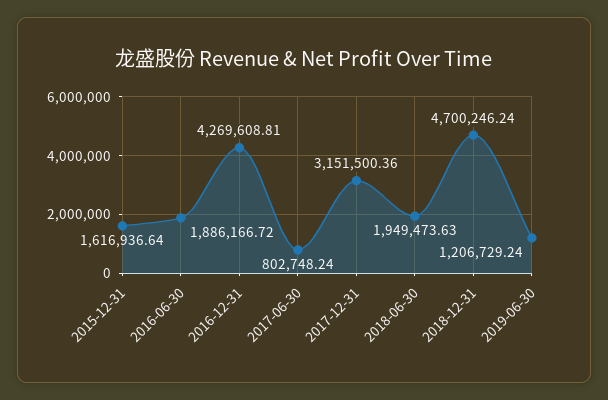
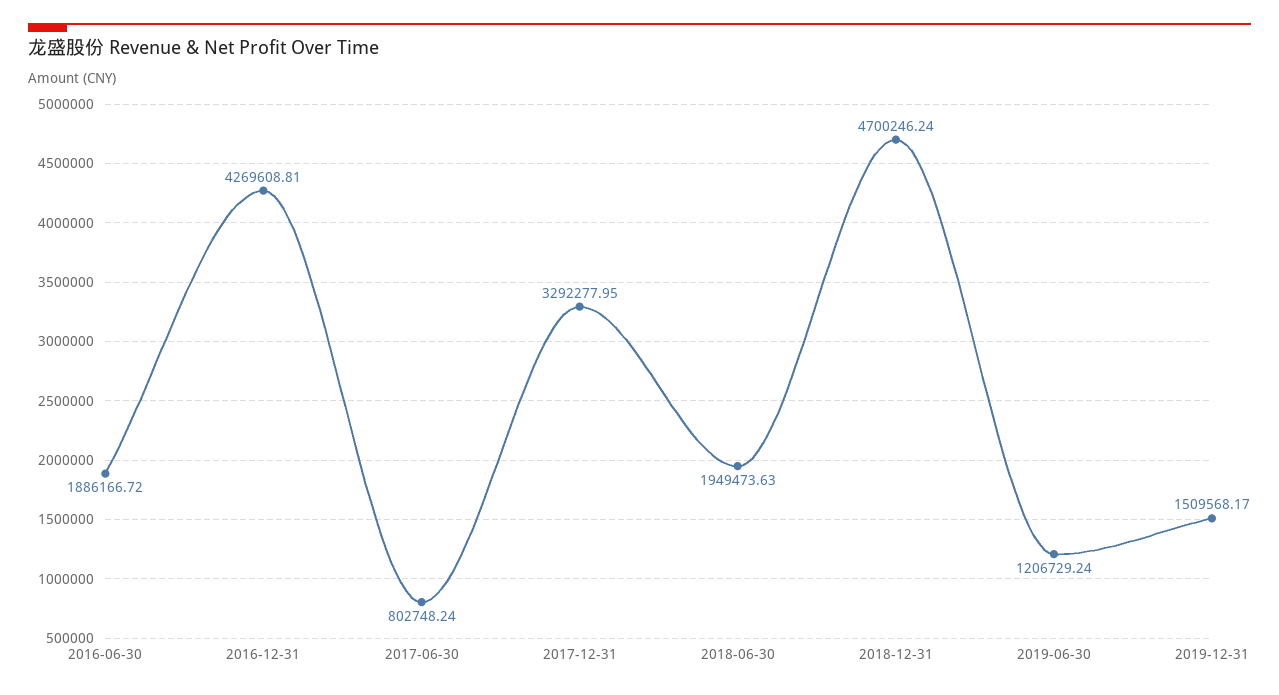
2015-12-31: 1616936.64 -> none
2017-12-31: 3151500.36 -> 3292277.95
2019-12-31: none -> 1509568.17

